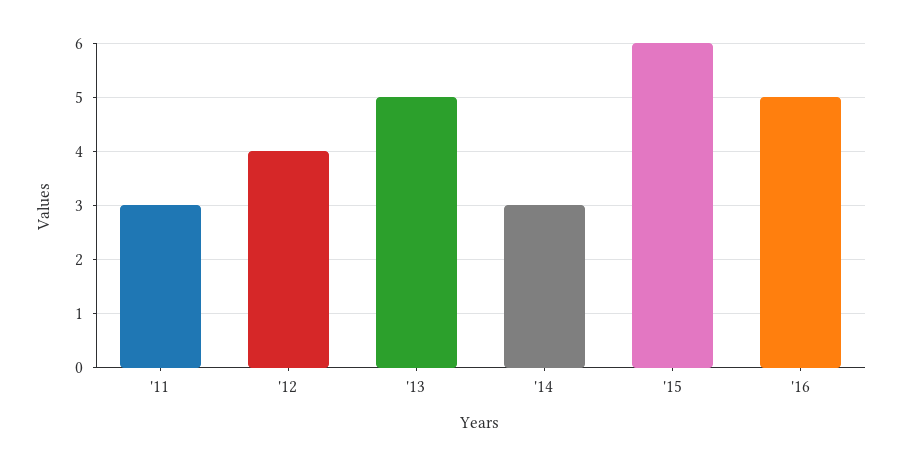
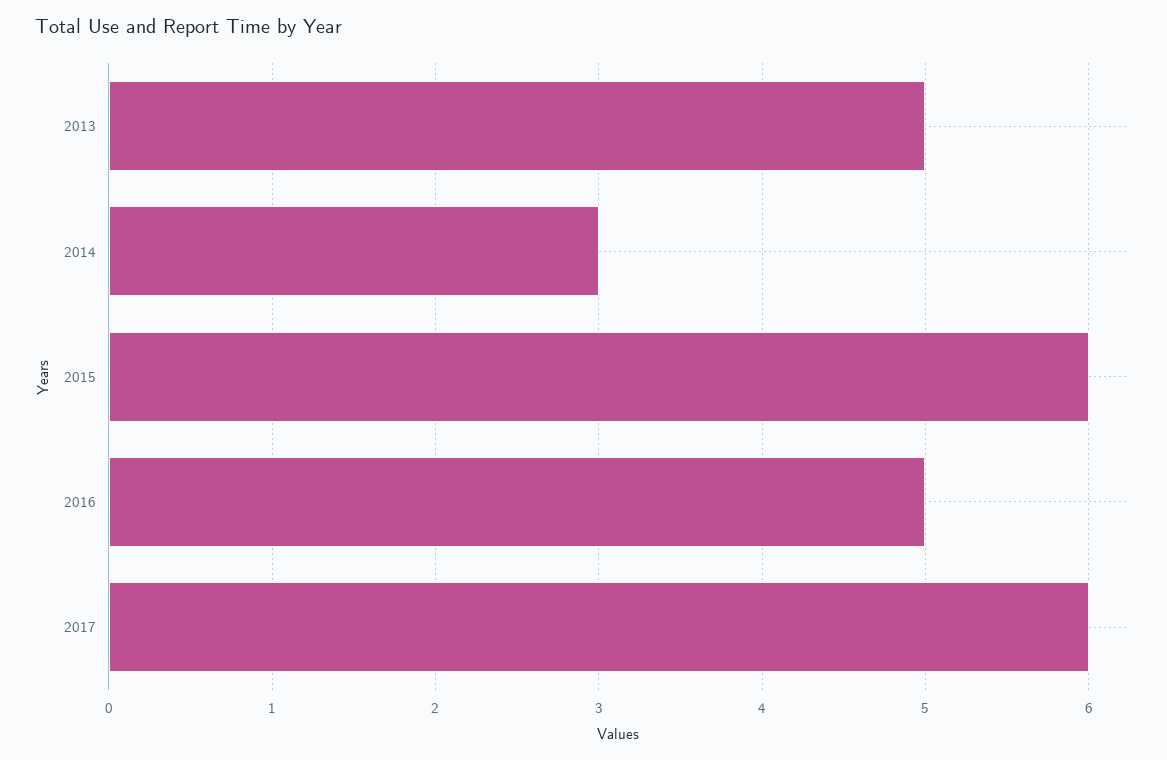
'11: 3 -> none
'12: 4 -> none
2017: none -> 6

